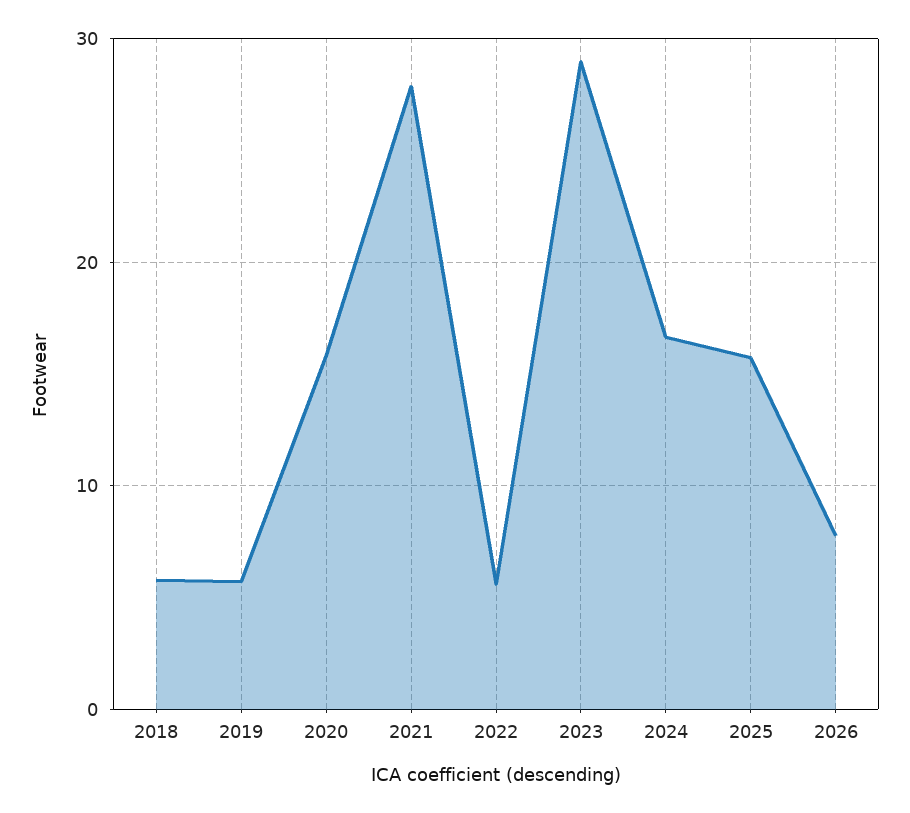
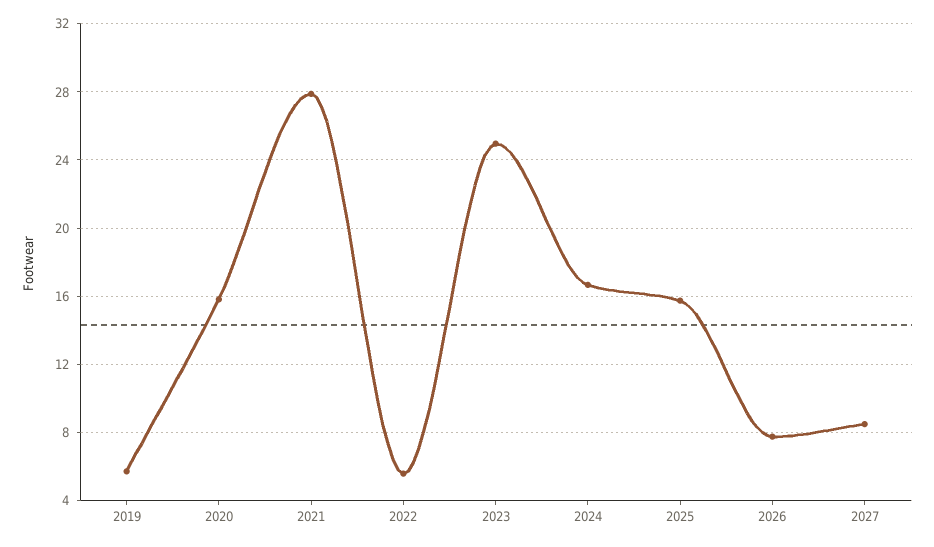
2018: 6 -> none
2023: 29 -> 25
2027: none -> 8.5

